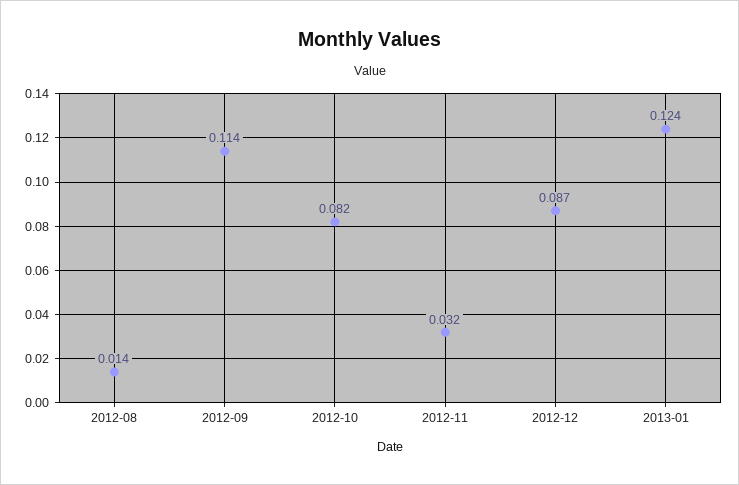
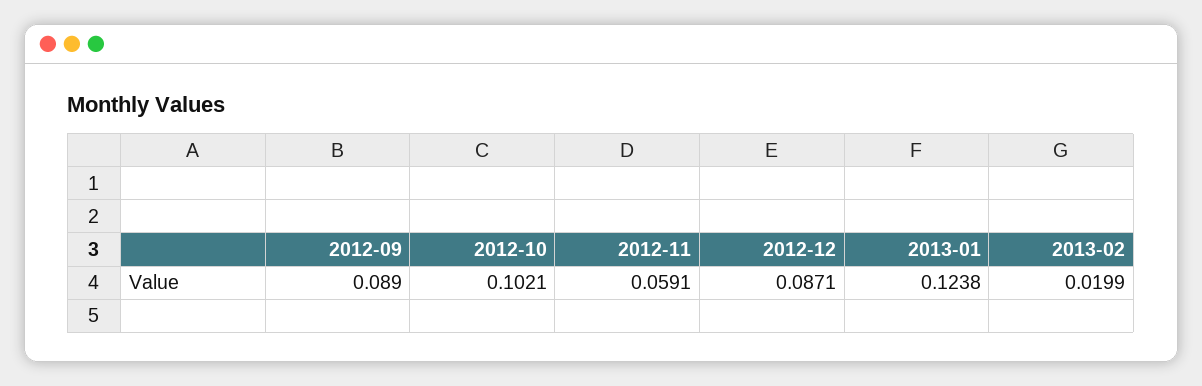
2012-08: 0.014 -> none
2012-09: 0.114 -> 0.089
2012-10: 0.082 -> 0.1021
2012-11: 0.032 -> 0.0591
2013-02: none -> 0.0199

